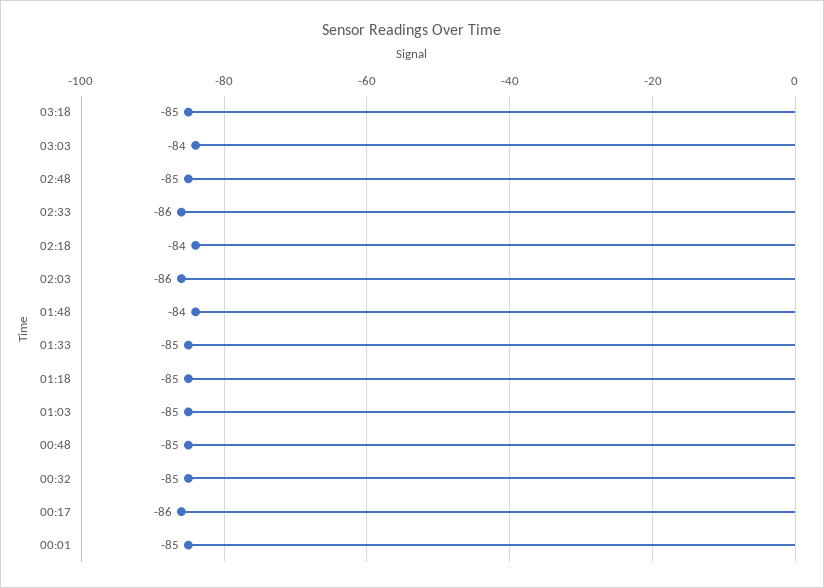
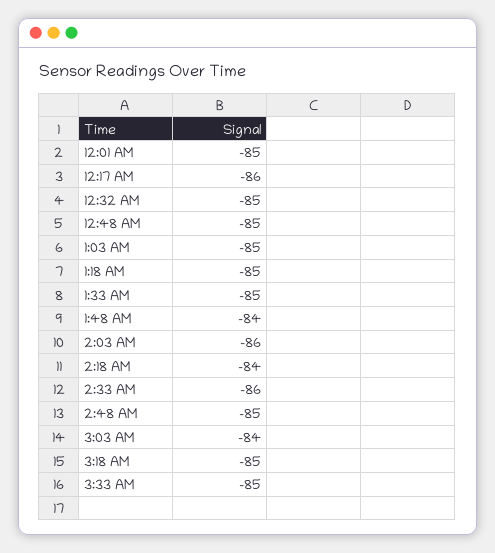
3:33 AM: none -> -85

